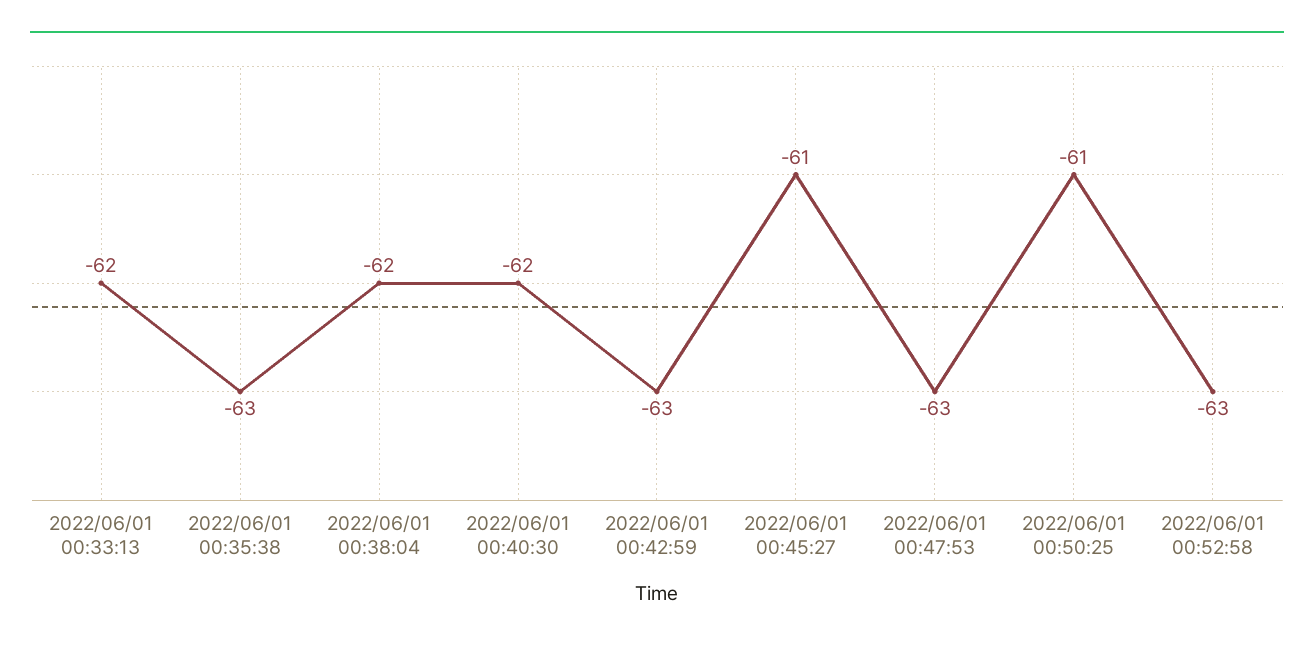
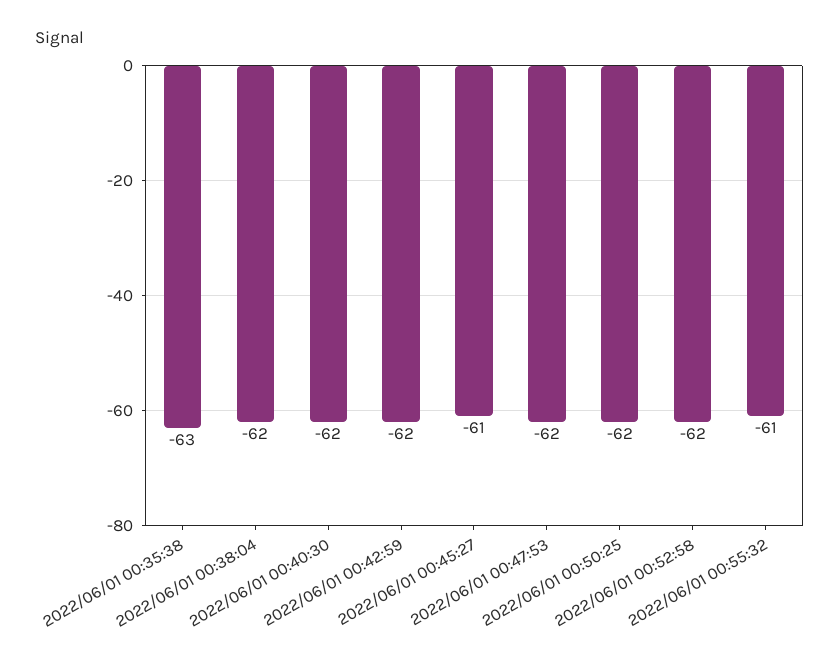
2022/06/01 00:33:13: -62 -> none
2022/06/01 00:42:59: -63 -> -62
2022/06/01 00:47:53: -63 -> -62
2022/06/01 00:50:25: -61 -> -62
2022/06/01 00:52:58: -63 -> -62
2022/06/01 00:55:32: none -> -61

